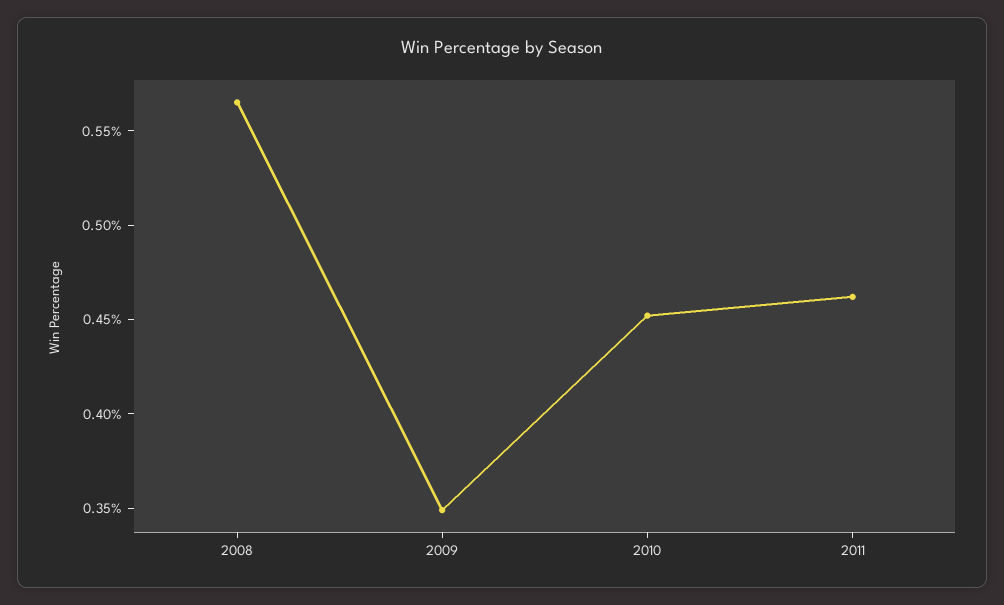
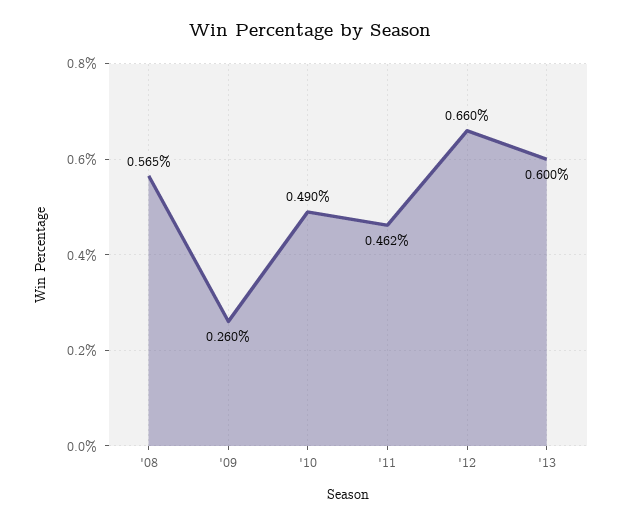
2009: 0.35 -> 0.26
2010: 0.45 -> 0.49
'12: none -> 0.66
'13: none -> 0.6

